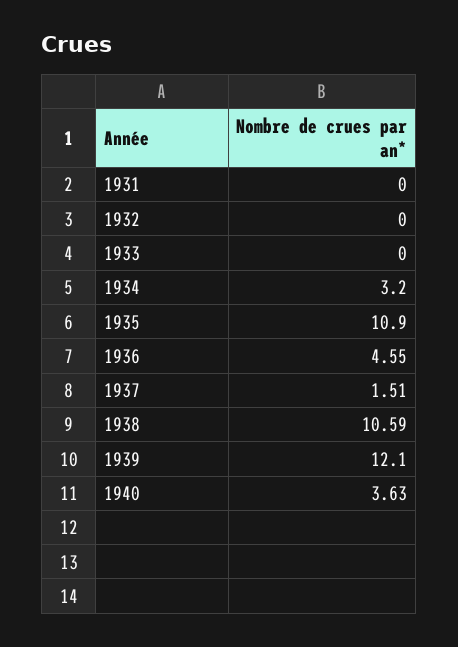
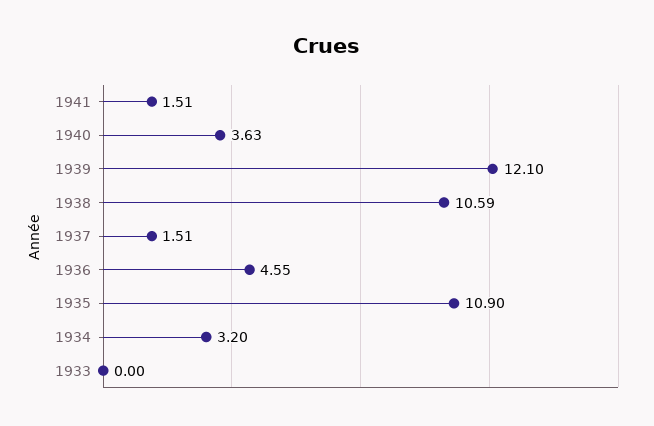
1931: 0 -> none
1932: 0 -> none
1941: none -> 1.51

